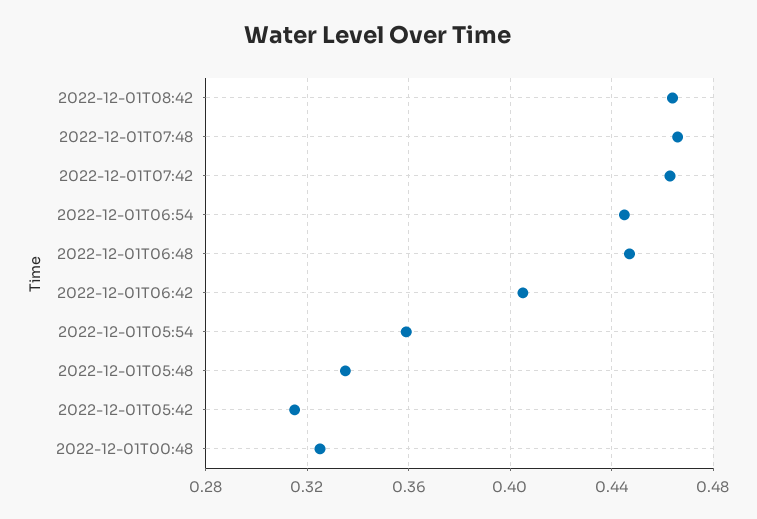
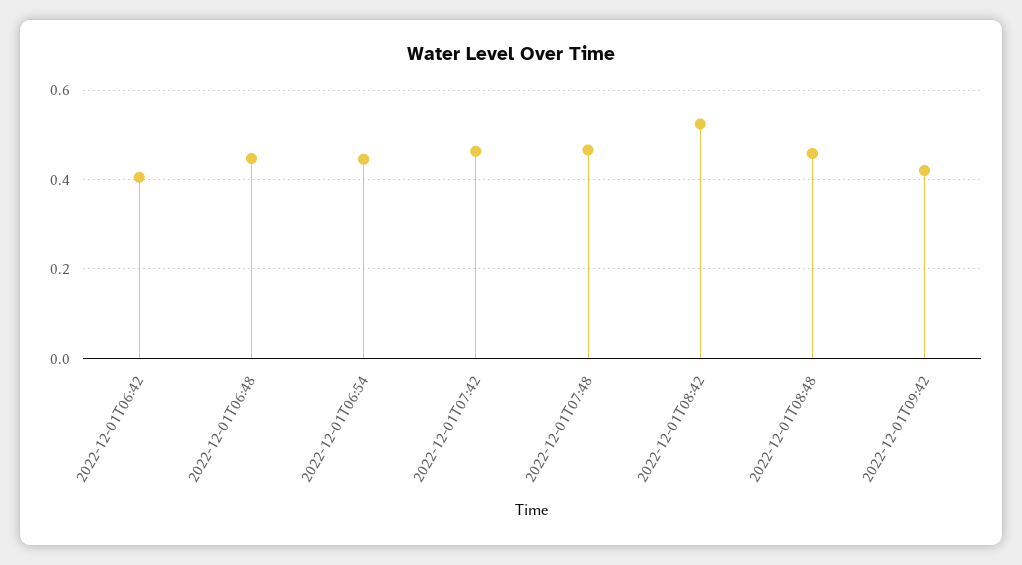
2022-12-01T08:42: 0.465 -> 0.52
2022-12-01T05:54: 0.36 -> none
2022-12-01T05:48: 0.335 -> none
2022-12-01T05:42: 0.315 -> none
2022-12-01T00:48: 0.325 -> none
2022-12-01T08:48: none -> 0.46
2022-12-01T09:42: none -> 0.42

